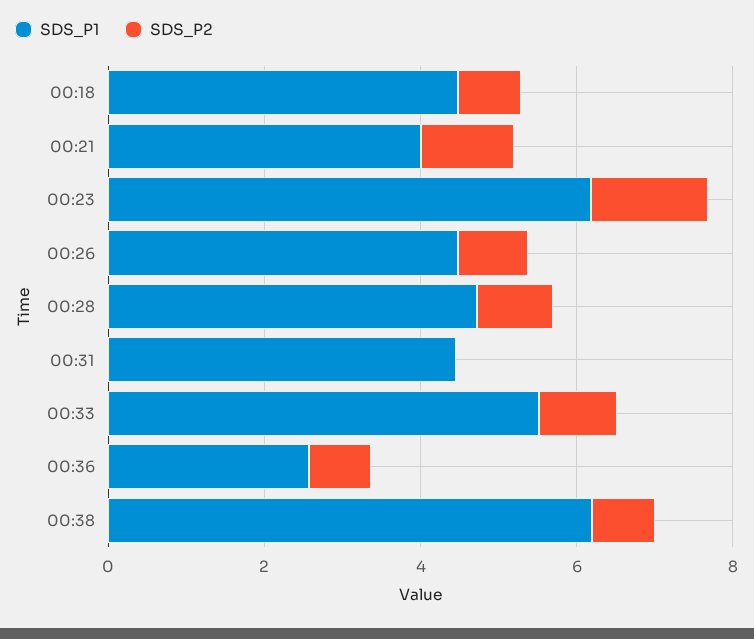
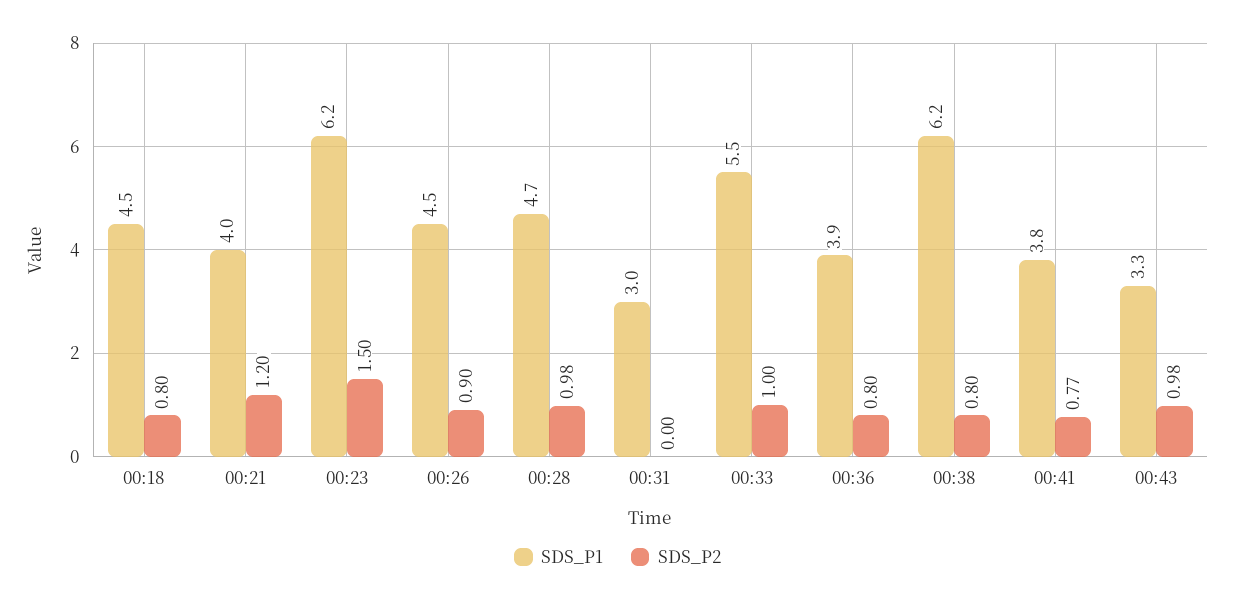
SDS_P1, 00:31: 4.5 -> 3
SDS_P1, 00:36: 2.5 -> 3.9
SDS_P1, 00:41: none -> 3.8
SDS_P2, 00:41: none -> 0.77
SDS_P1, 00:43: none -> 3.3
SDS_P2, 00:43: none -> 0.98

